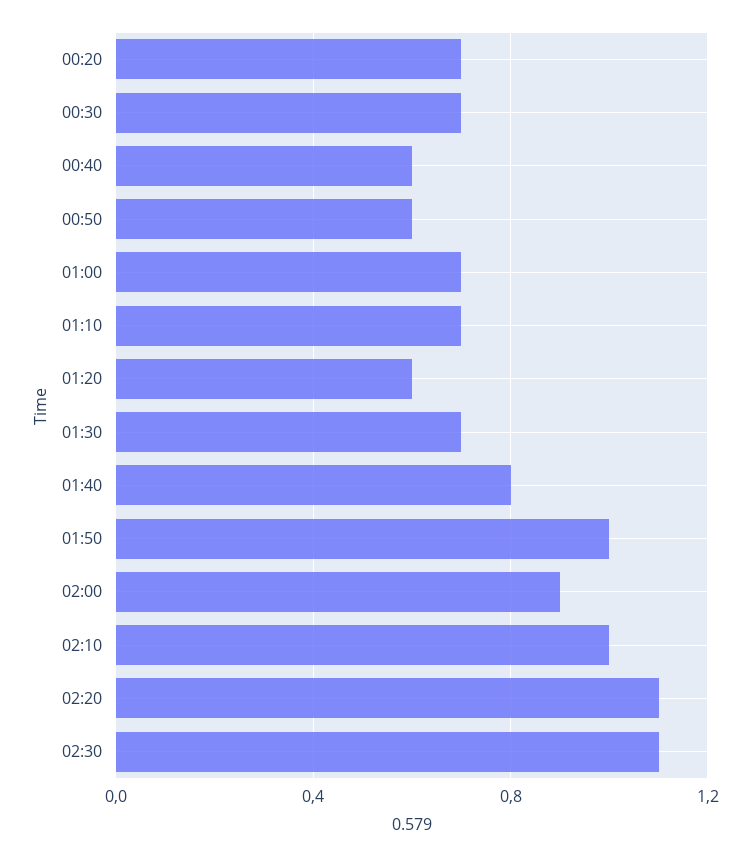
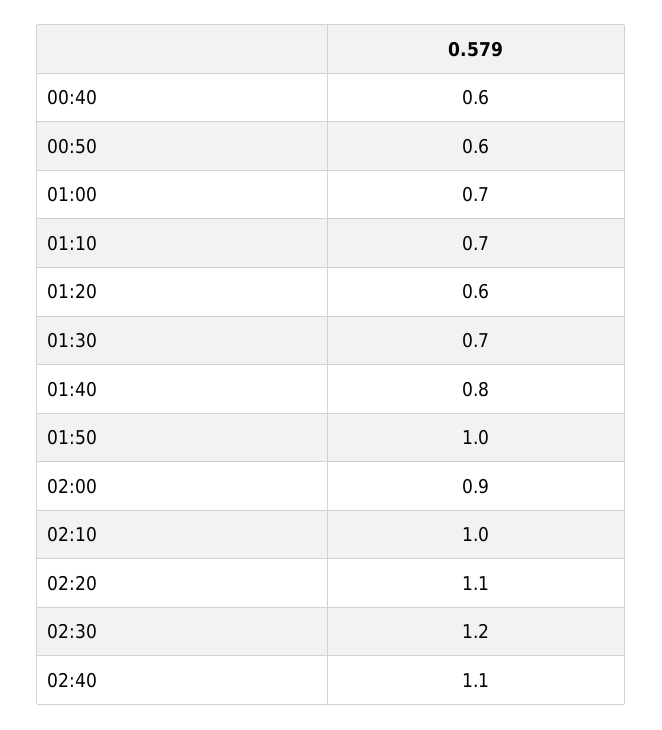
00:20: 0.7 -> none
00:30: 0.7 -> none
02:30: 1.1 -> 1.2
02:40: none -> 1.1

